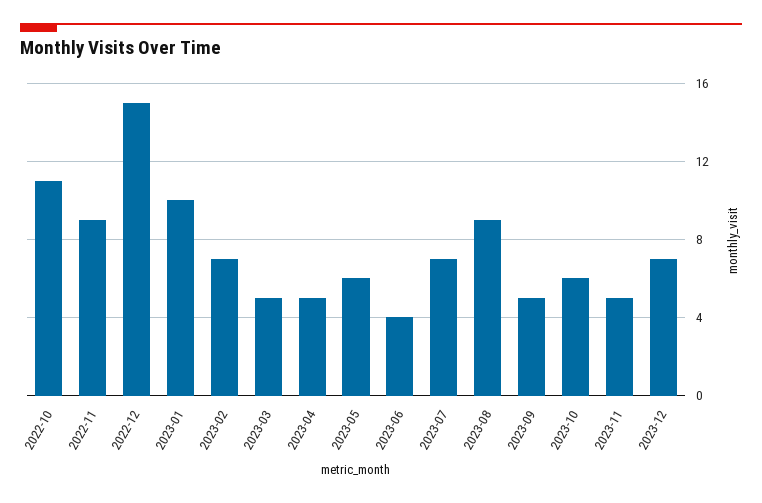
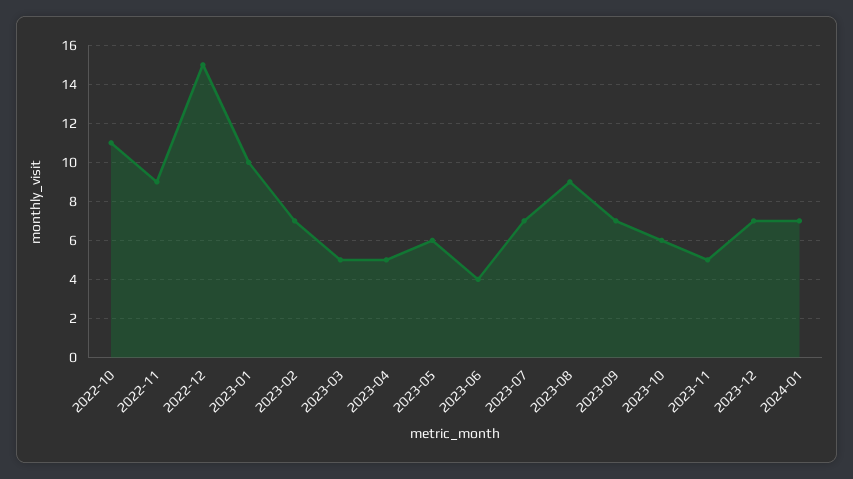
2023-09: 5 -> 7
2024-01: none -> 7

